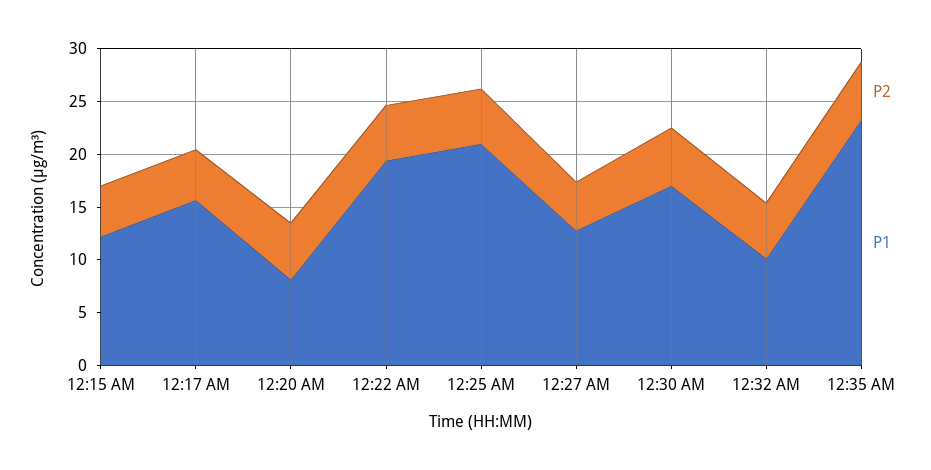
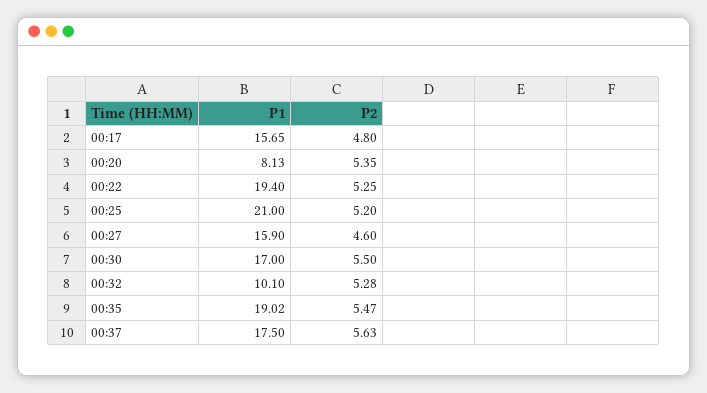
P2, 12:15 AM: 5 -> none
P1, 12:15 AM: 12 -> none
P1, 12:27 AM: 13 -> 15.9
P1, 12:35 AM: 23 -> 19.02
P1, 00:37: none -> 17.5
P2, 00:37: none -> 5.63

